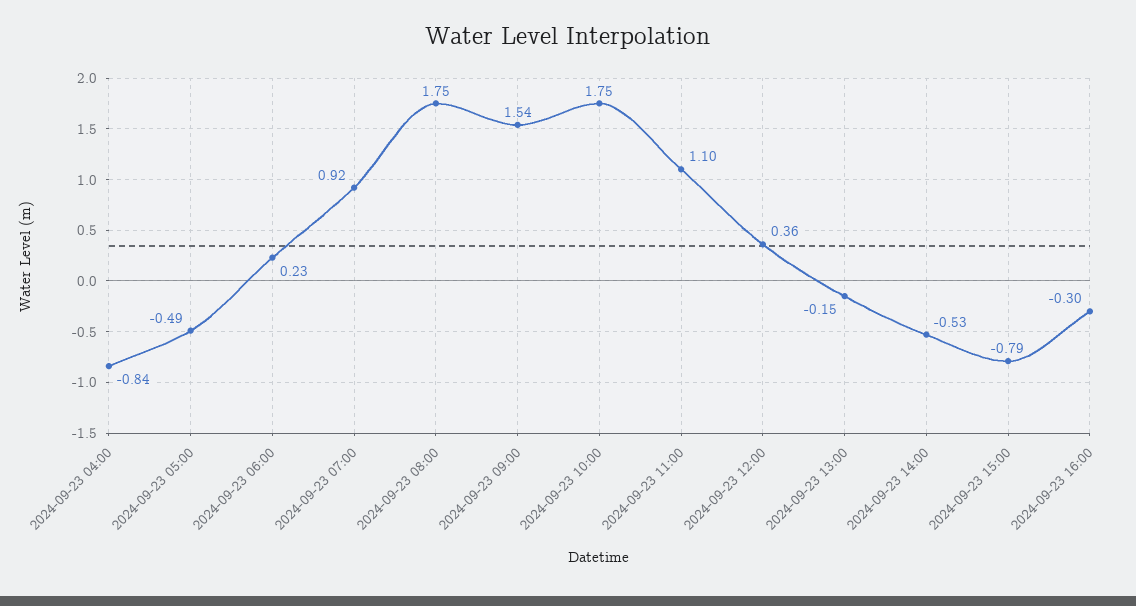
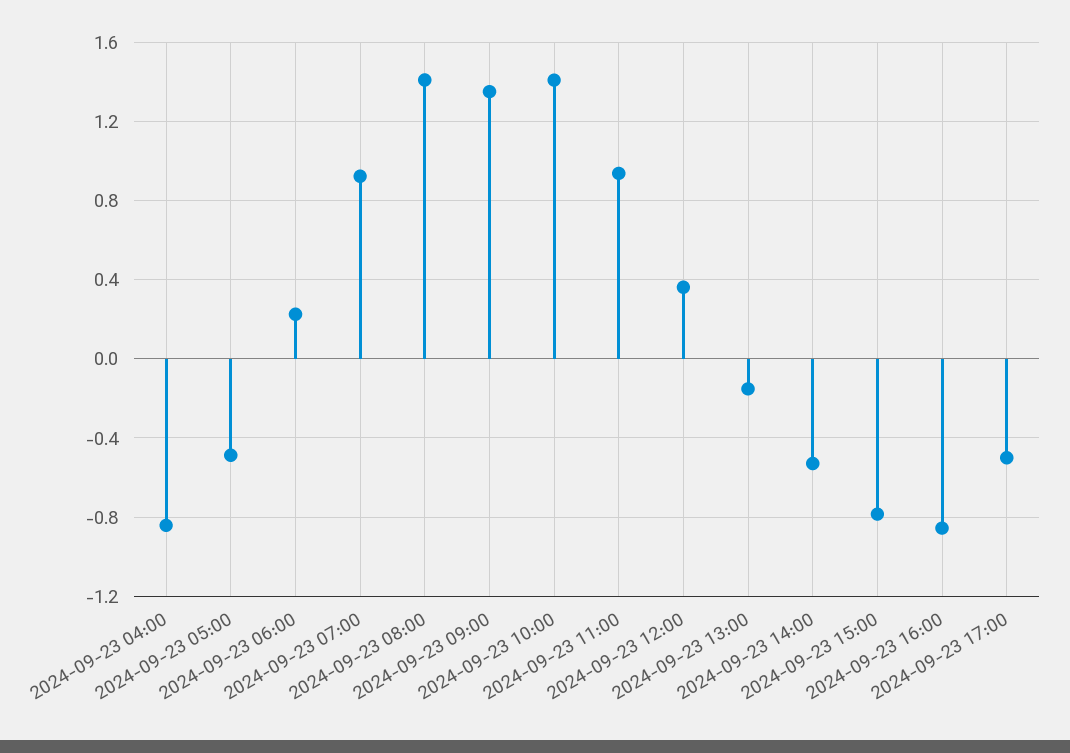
2024-09-23 08:00: 1.75 -> 1.4
2024-09-23 09:00: 1.54 -> 1.35
2024-09-23 10:00: 1.75 -> 1.4
2024-09-23 11:00: 1.1 -> 0.95
2024-09-23 16:00: -0.3 -> -0.85
2024-09-23 17:00: none -> -0.5

